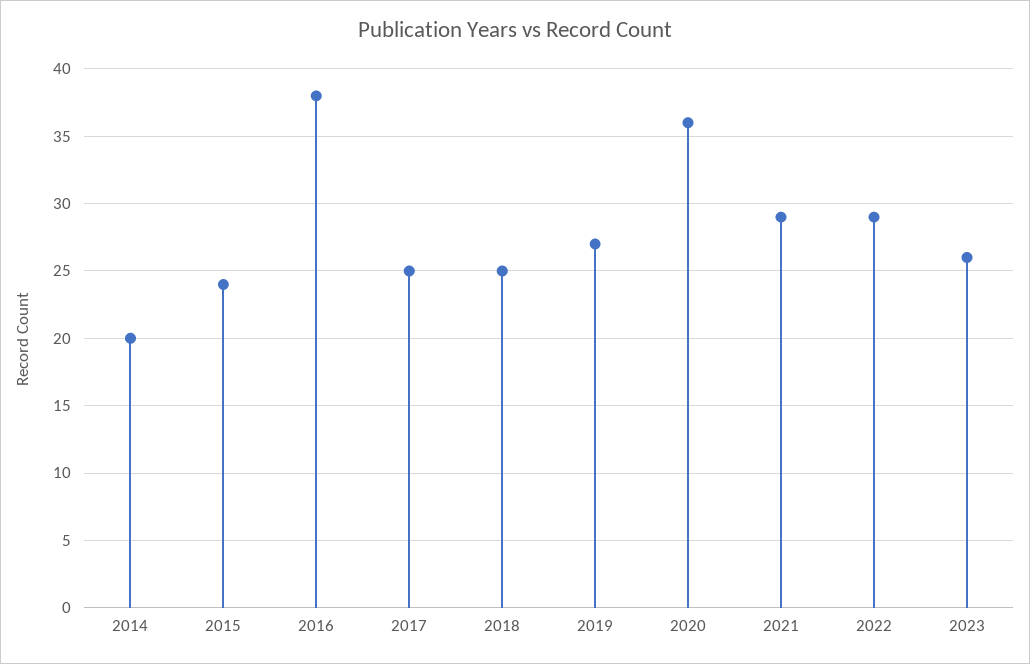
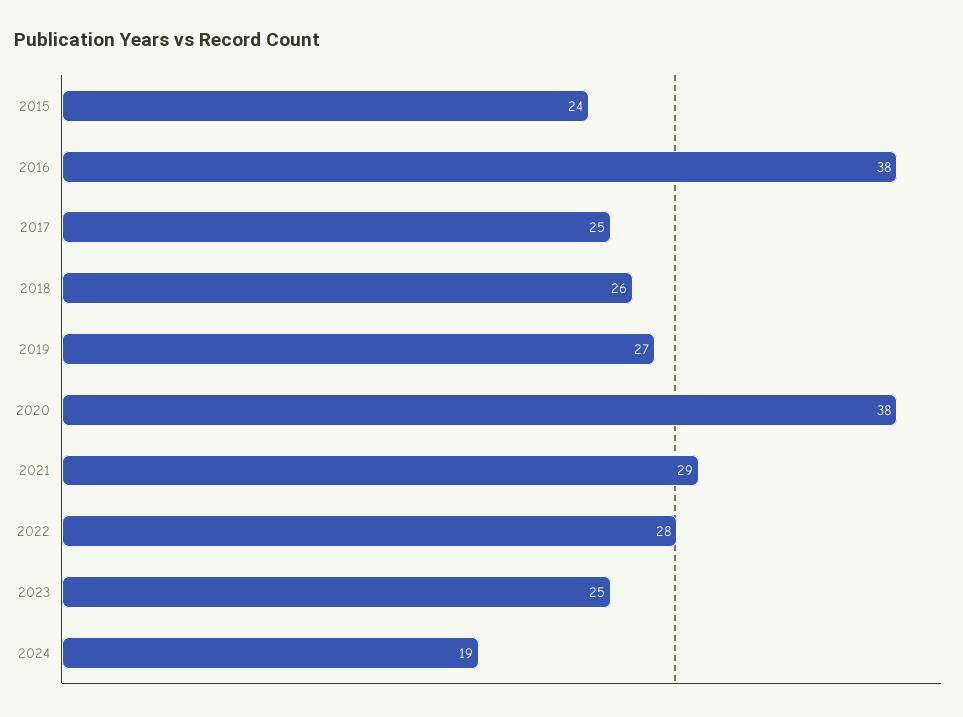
2014: 20 -> none
2018: 25 -> 26
2020: 36 -> 38
2022: 29 -> 28
2023: 26 -> 25
2024: none -> 19

